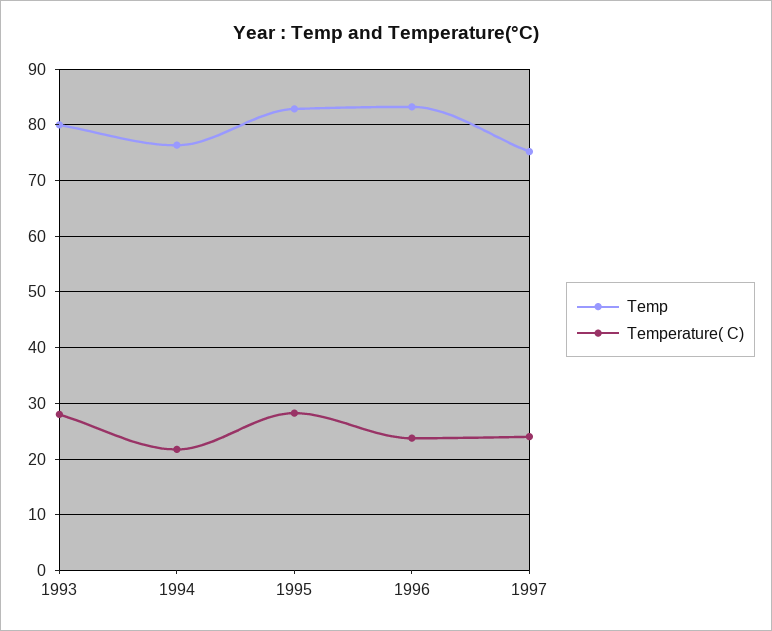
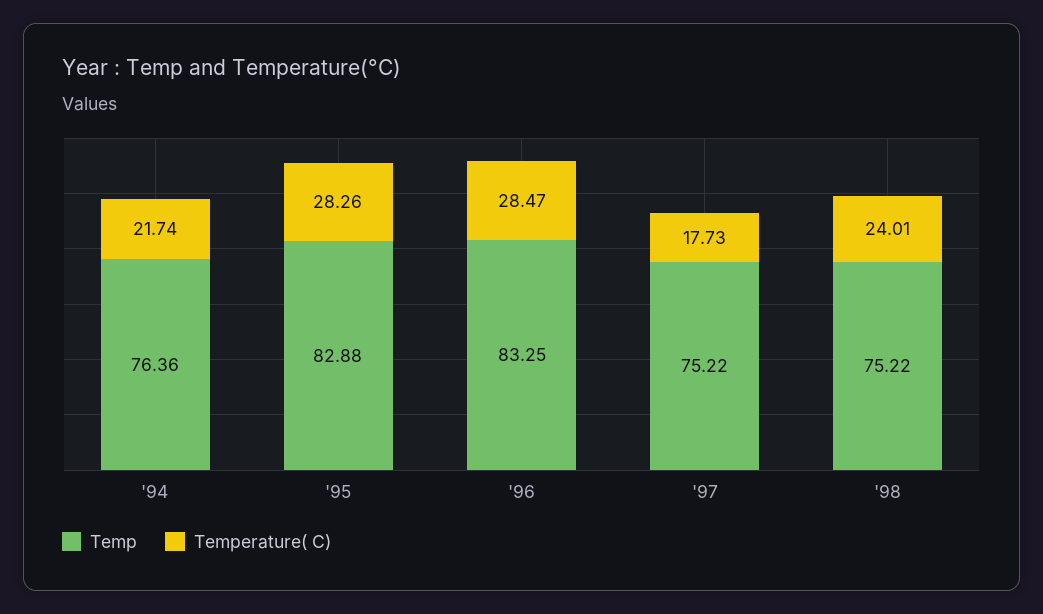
Temp, 1993: 80 -> none
Temperature( C), 1993: 28 -> none
Temperature( C), 1996: 24 -> 28.47
Temperature( C), 1997: 24 -> 17.73
Temp, '98: none -> 75.22
Temperature( C), '98: none -> 24.01

